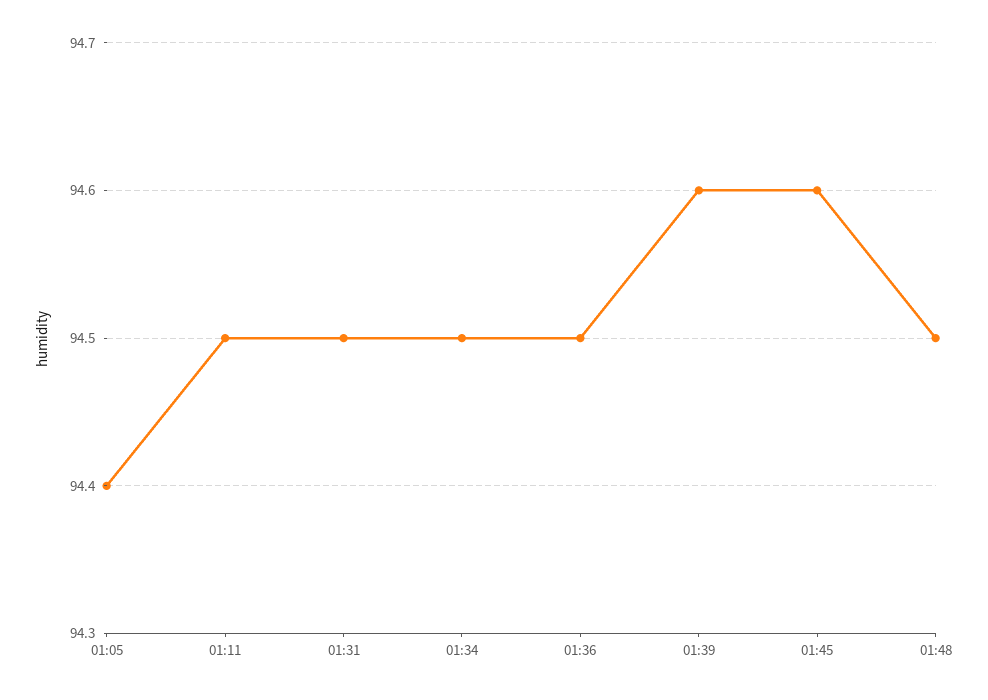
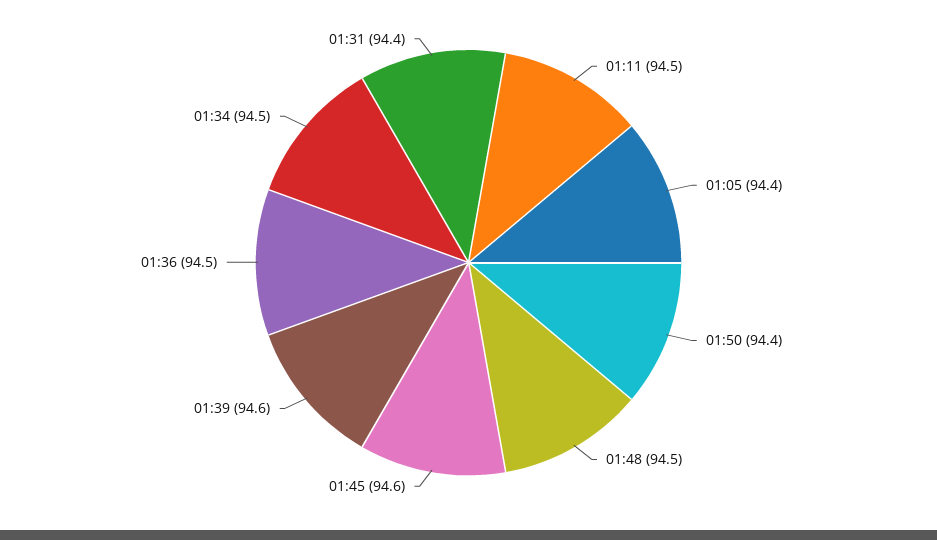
01:31: 94.5 -> 94.4
01:50: none -> 94.4

